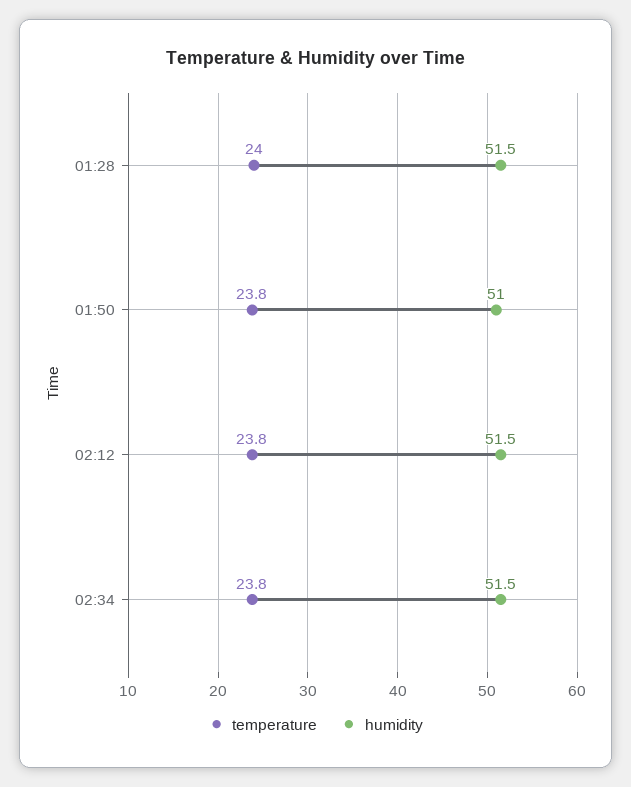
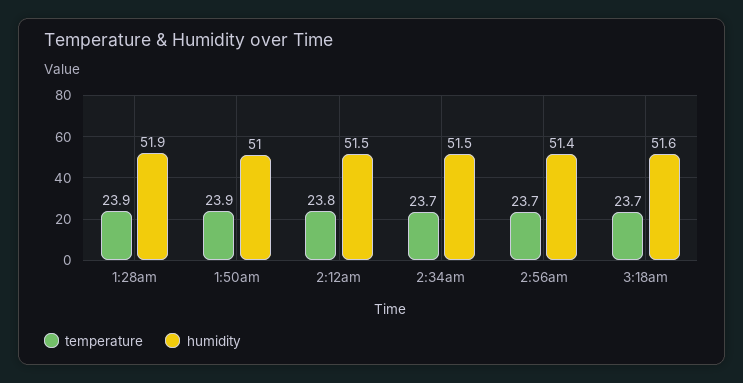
temperature, 01:28: 24 -> 23.9
humidity, 01:28: 51.5 -> 51.9
temperature, 01:50: 23.8 -> 23.9
temperature, 02:34: 23.8 -> 23.7
temperature, 2:56am: none -> 23.7
humidity, 2:56am: none -> 51.4
temperature, 3:18am: none -> 23.7
humidity, 3:18am: none -> 51.6

